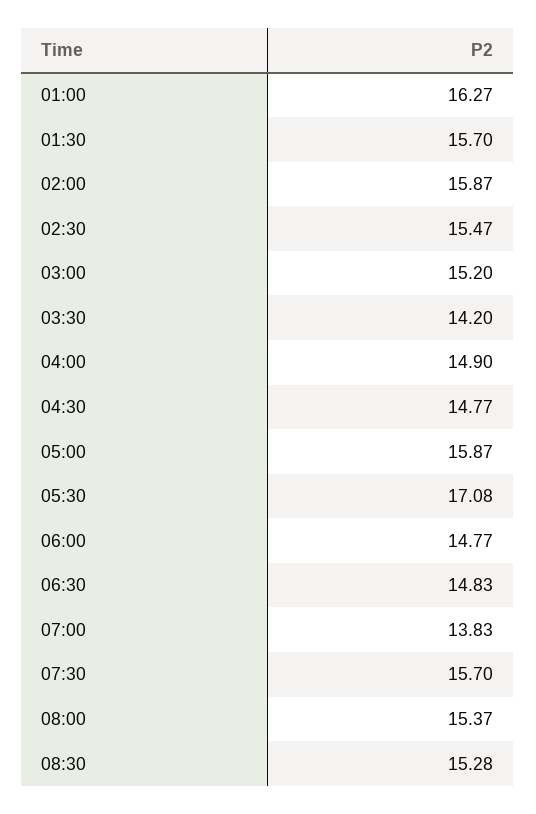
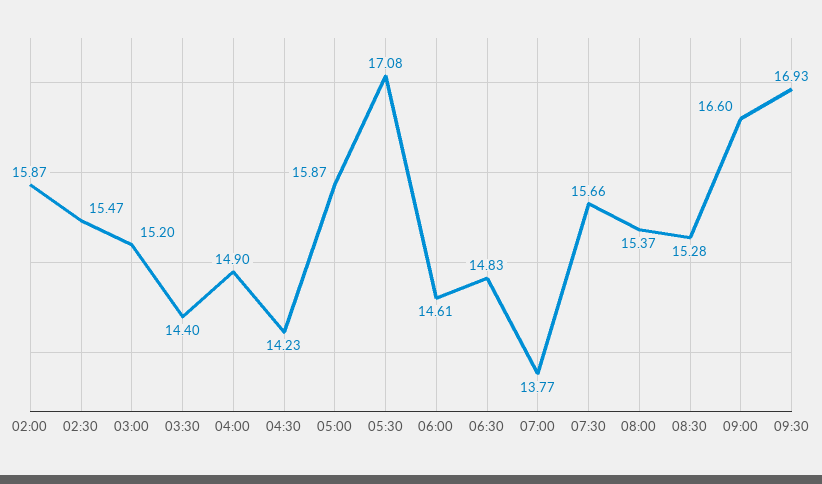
01:00: 16.27 -> none
01:30: 15.7 -> none
03:30: 14.2 -> 14.4
04:30: 14.77 -> 14.23
06:00: 14.77 -> 14.61
07:00: 13.83 -> 13.77
07:30: 15.7 -> 15.66
09:00: none -> 16.6
09:30: none -> 16.93

